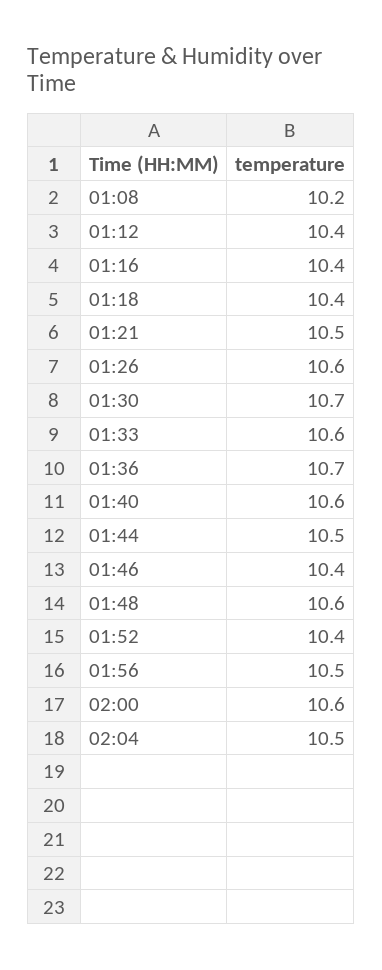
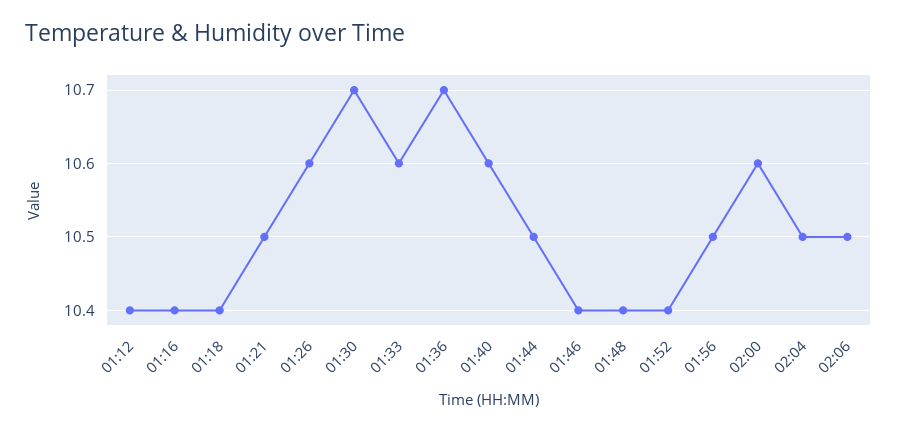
01:08: 10.2 -> none
01:48: 10.6 -> 10.4
02:06: none -> 10.5

